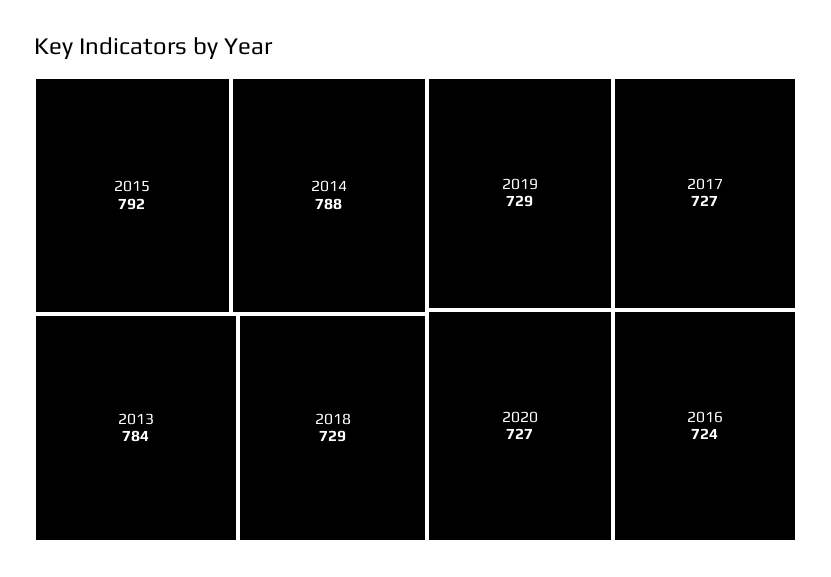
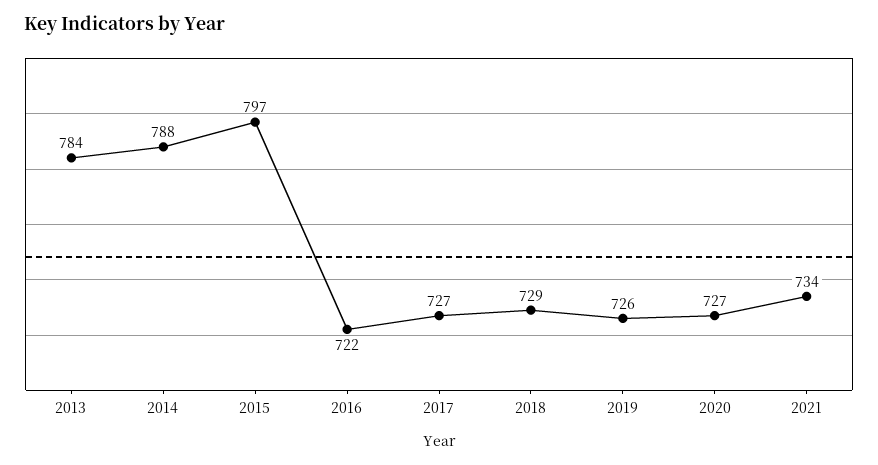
2015: 792 -> 797
2019: 729 -> 726
2016: 724 -> 722
2021: none -> 734

